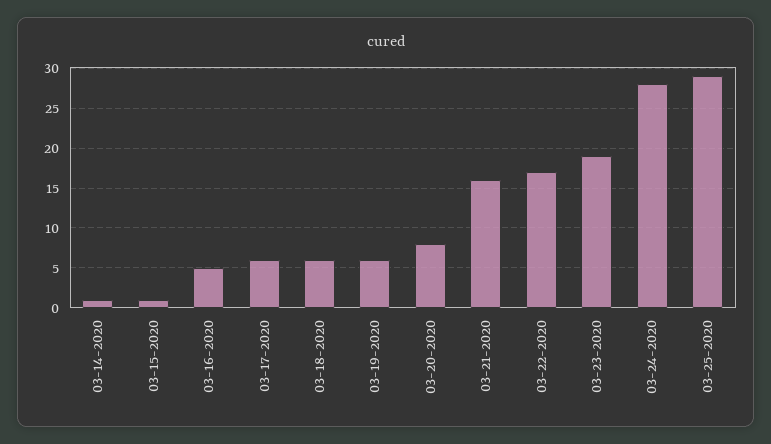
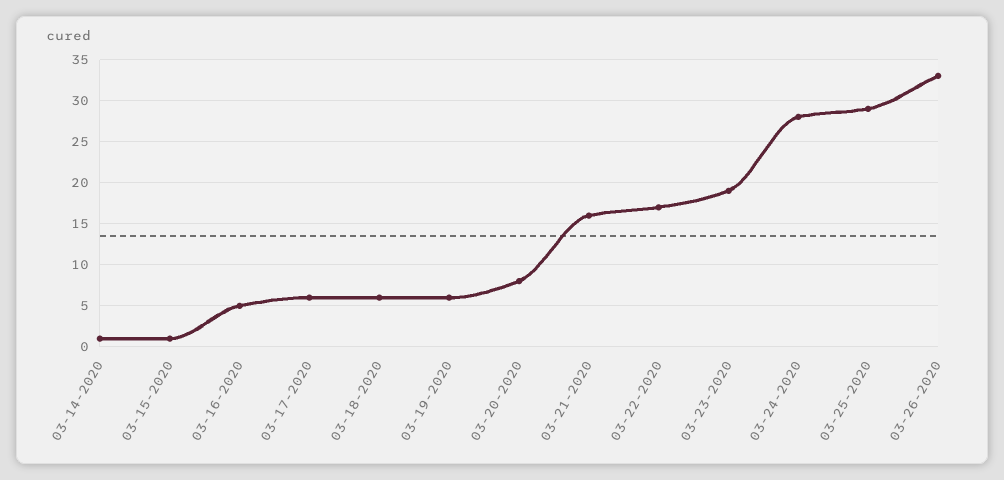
03-26-2020: none -> 33

